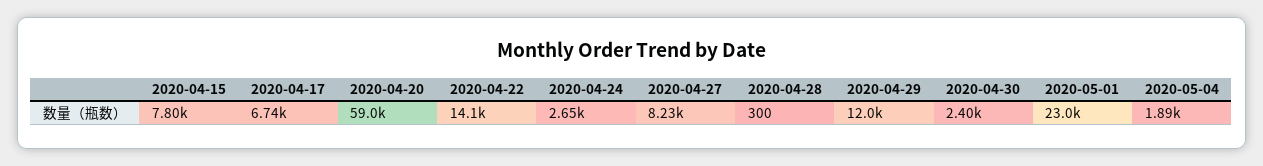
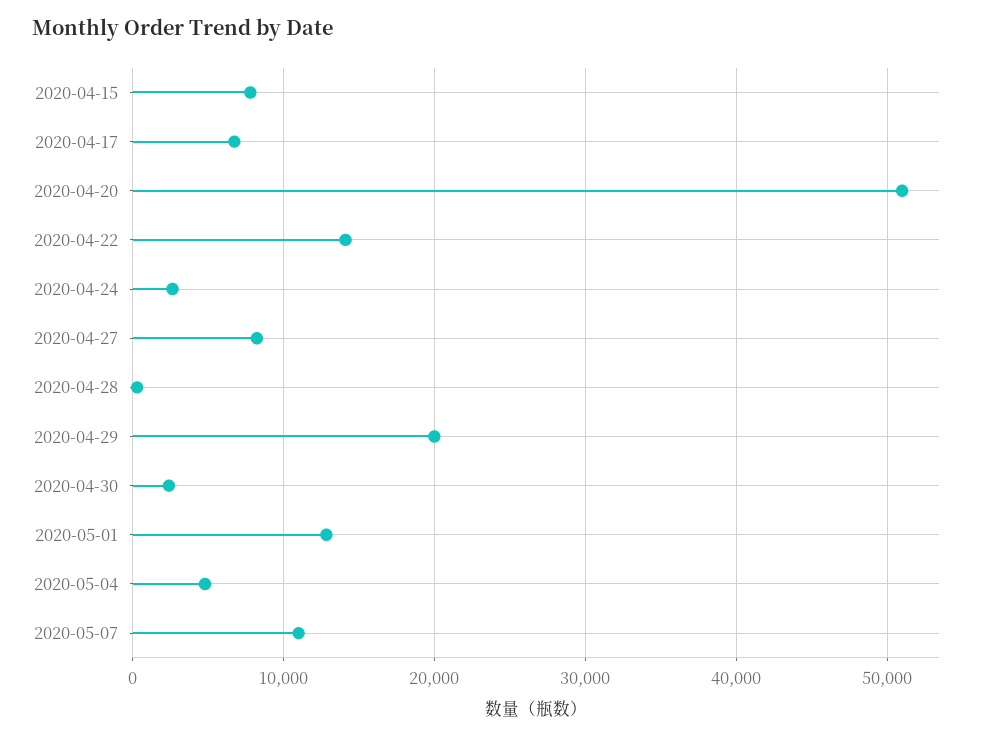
2020-04-20: 59000 -> 51000
2020-04-29: 12000 -> 20000
2020-05-01: 23000 -> 13000
2020-05-04: 1890 -> 5000
2020-05-07: none -> 11000

